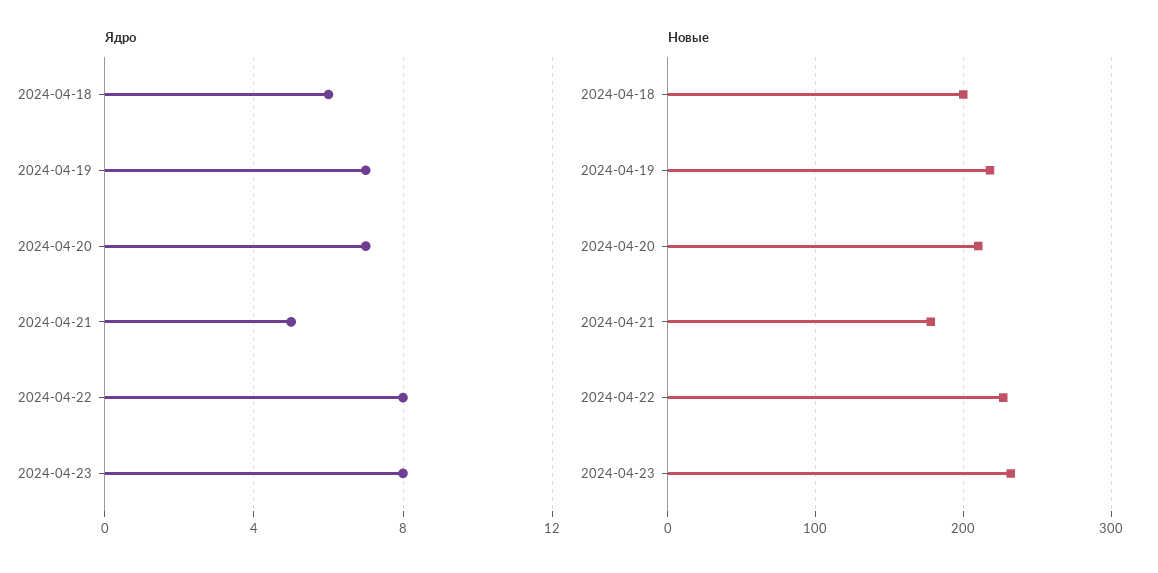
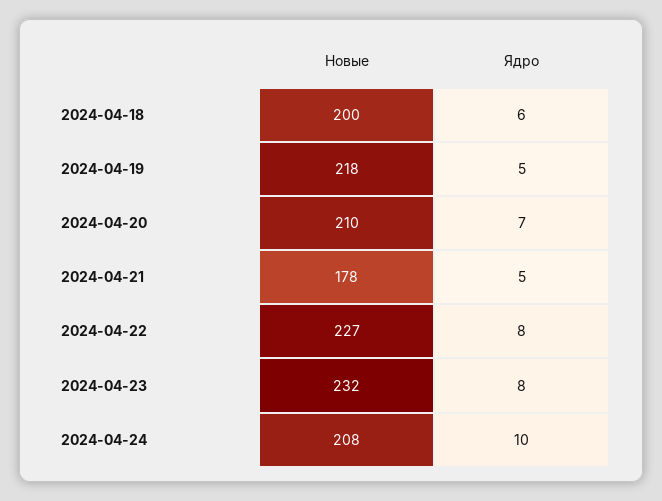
Ядро, 2024-04-19: 7 -> 5
Новые, 2024-04-24: none -> 208
Ядро, 2024-04-24: none -> 10

